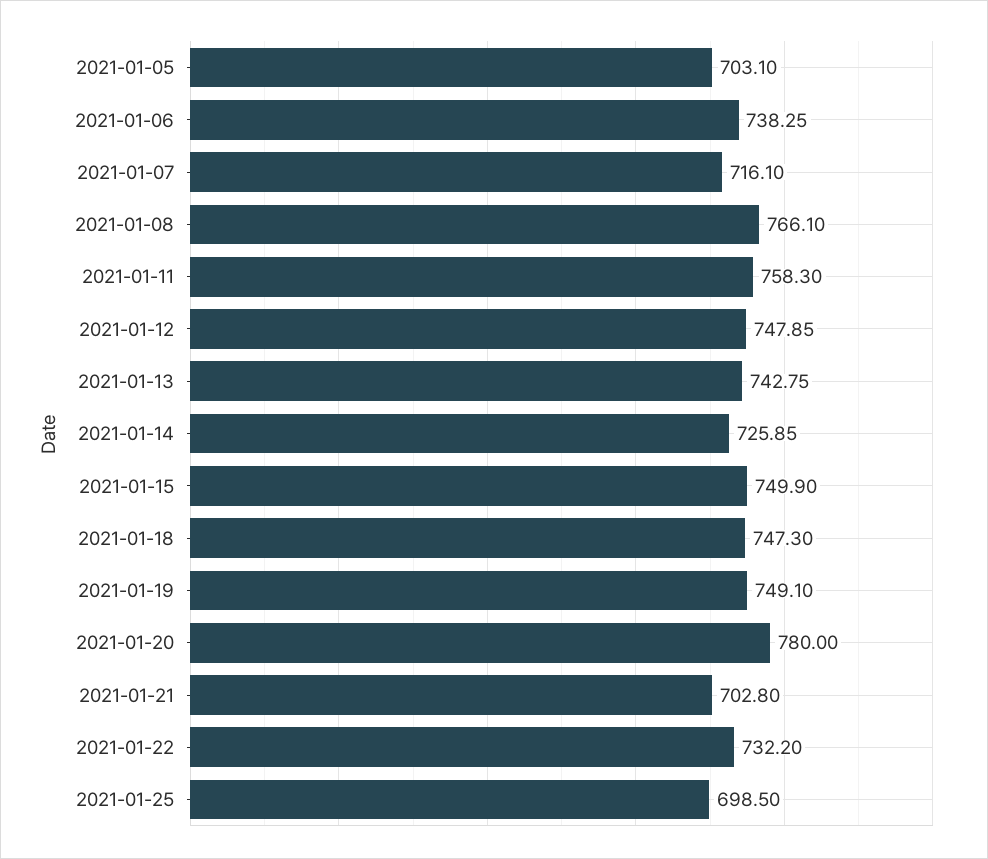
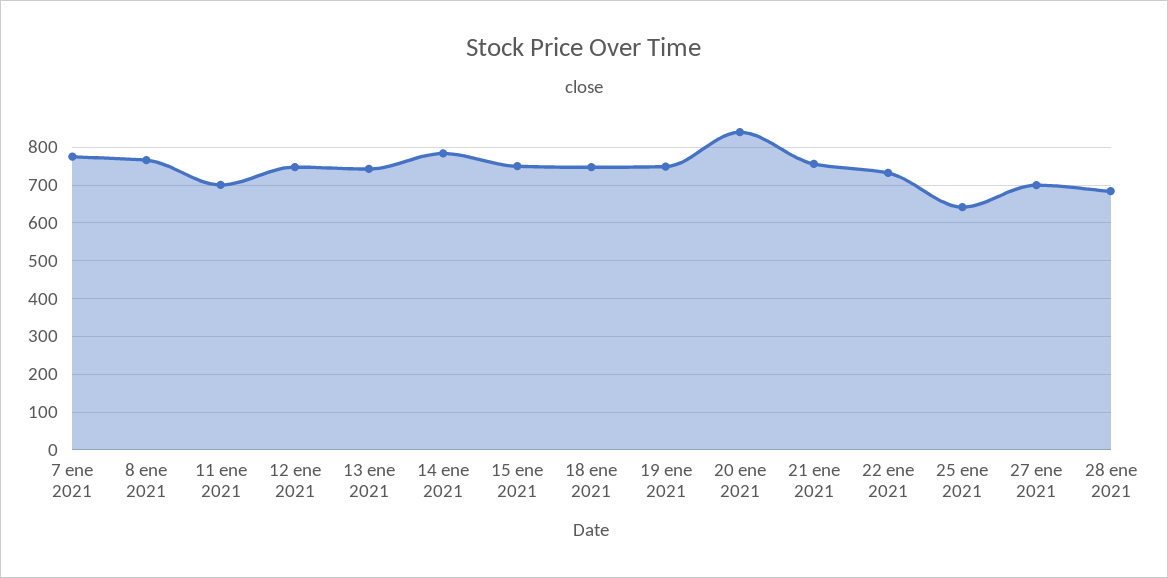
2021-01-05: 703.1 -> none
2021-01-06: 738.25 -> none
2021-01-07: 716.1 -> 780
2021-01-11: 758.3 -> 700
2021-01-14: 725.85 -> 780
2021-01-20: 780 -> 840
2021-01-21: 702.8 -> 760
2021-01-25: 698.5 -> 640
27 ene 2021: none -> 700
28 ene 2021: none -> 680

